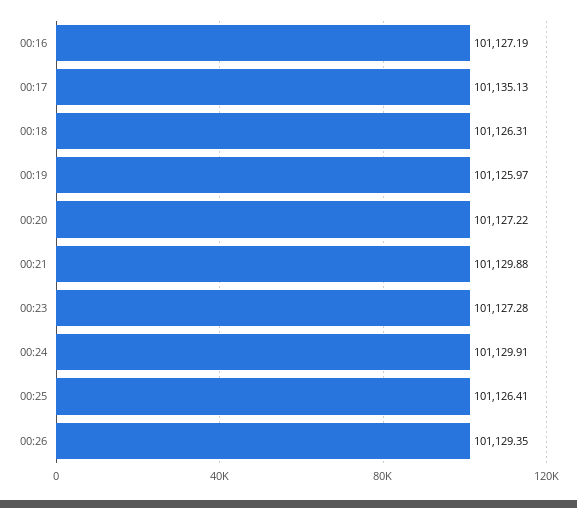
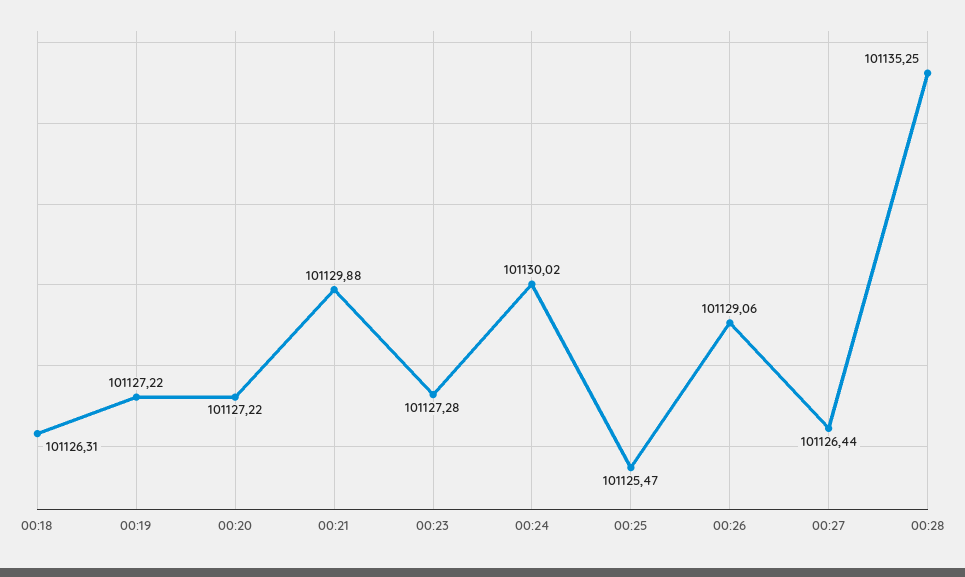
00:16: 101127.19 -> none
00:17: 101135.13 -> none
00:19: 101125.97 -> 101127.22
00:24: 101129.91 -> 101130.02
00:25: 101126.41 -> 101125.47
00:26: 101129.35 -> 101129.06
00:27: none -> 101126.44
00:28: none -> 101135.25

